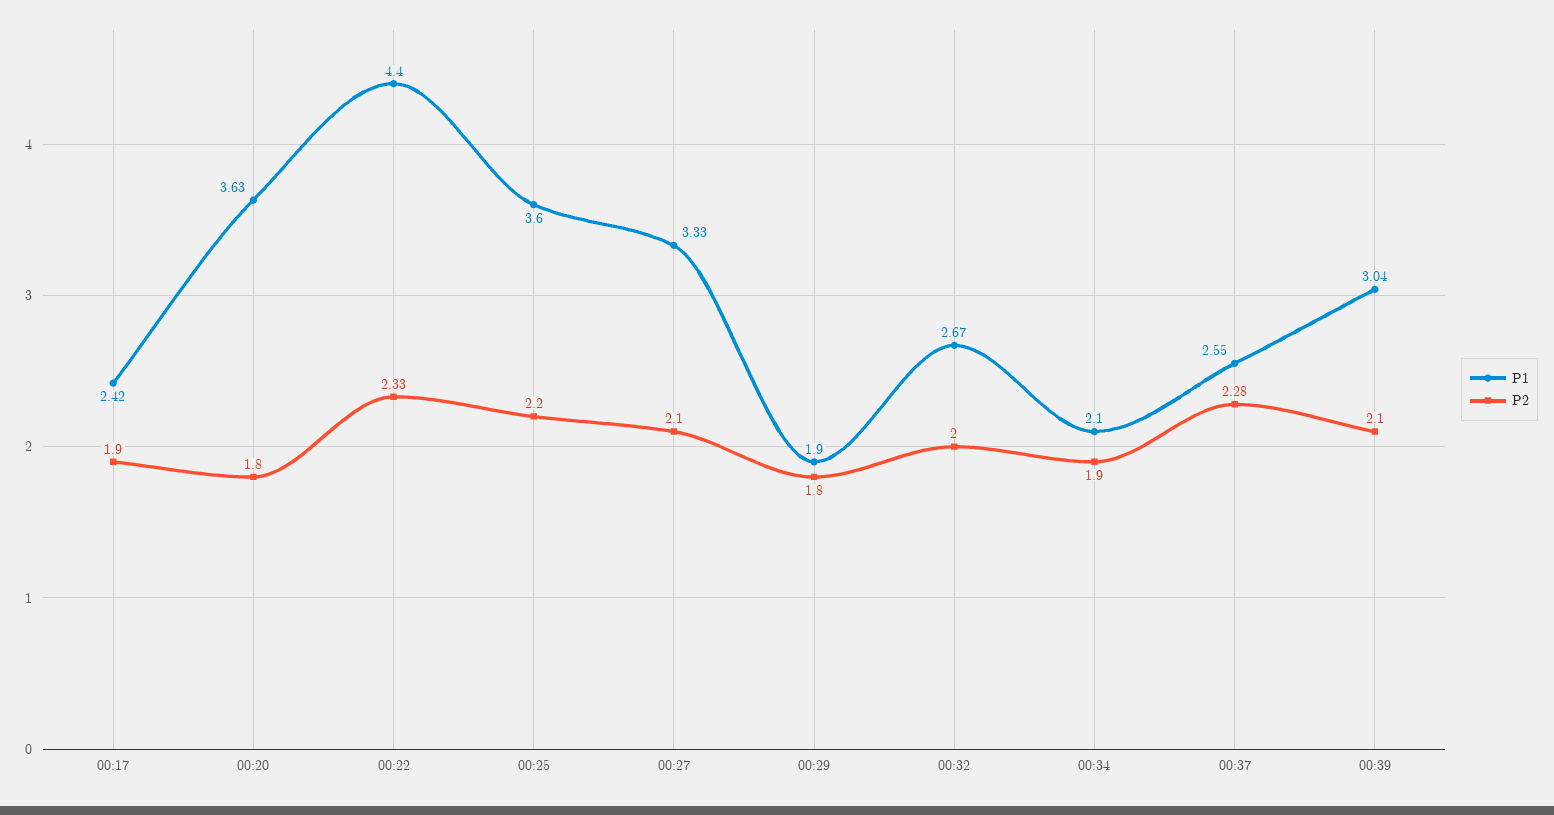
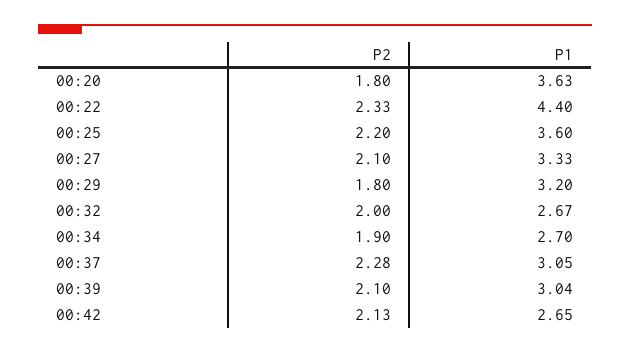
P1, 00:17: 2.42 -> none
P2, 00:17: 1.9 -> none
P1, 00:29: 1.9 -> 3.2
P1, 00:34: 2.1 -> 2.7
P1, 00:37: 2.55 -> 3.05
P2, 00:42: none -> 2.13
P1, 00:42: none -> 2.65

